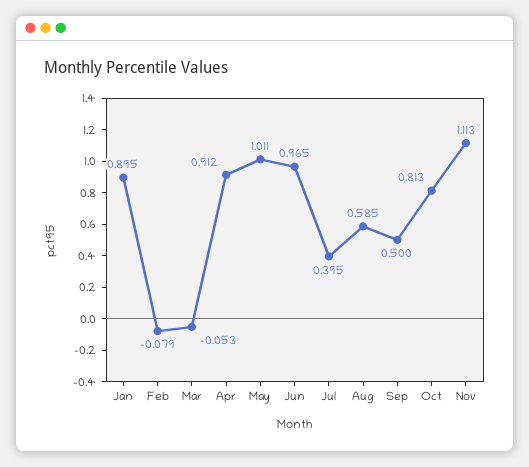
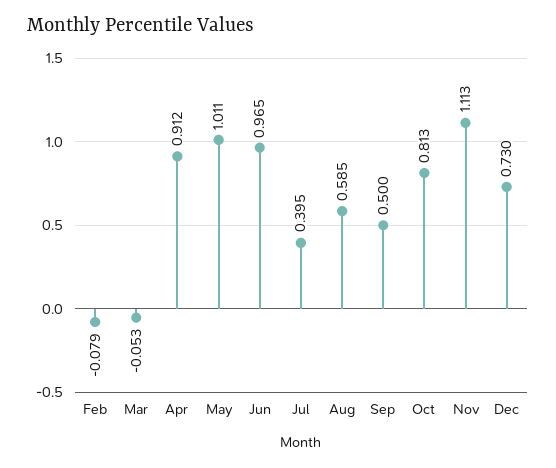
Jan: 0.895 -> none
Dec: none -> 0.73

